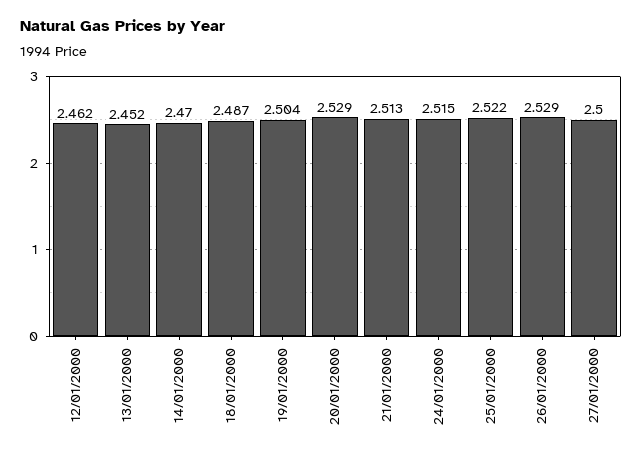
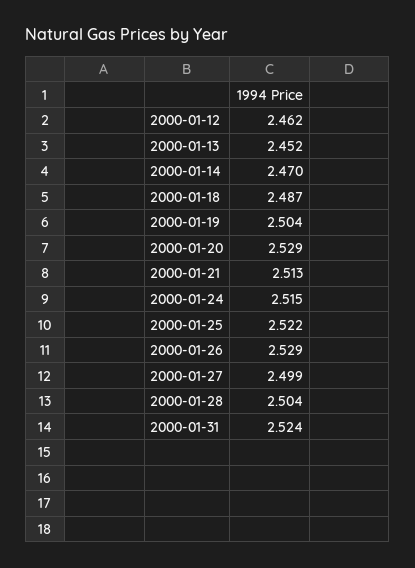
27/01/2000: 2.5 -> 2.499
2000-01-28: none -> 2.504
2000-01-31: none -> 2.524

